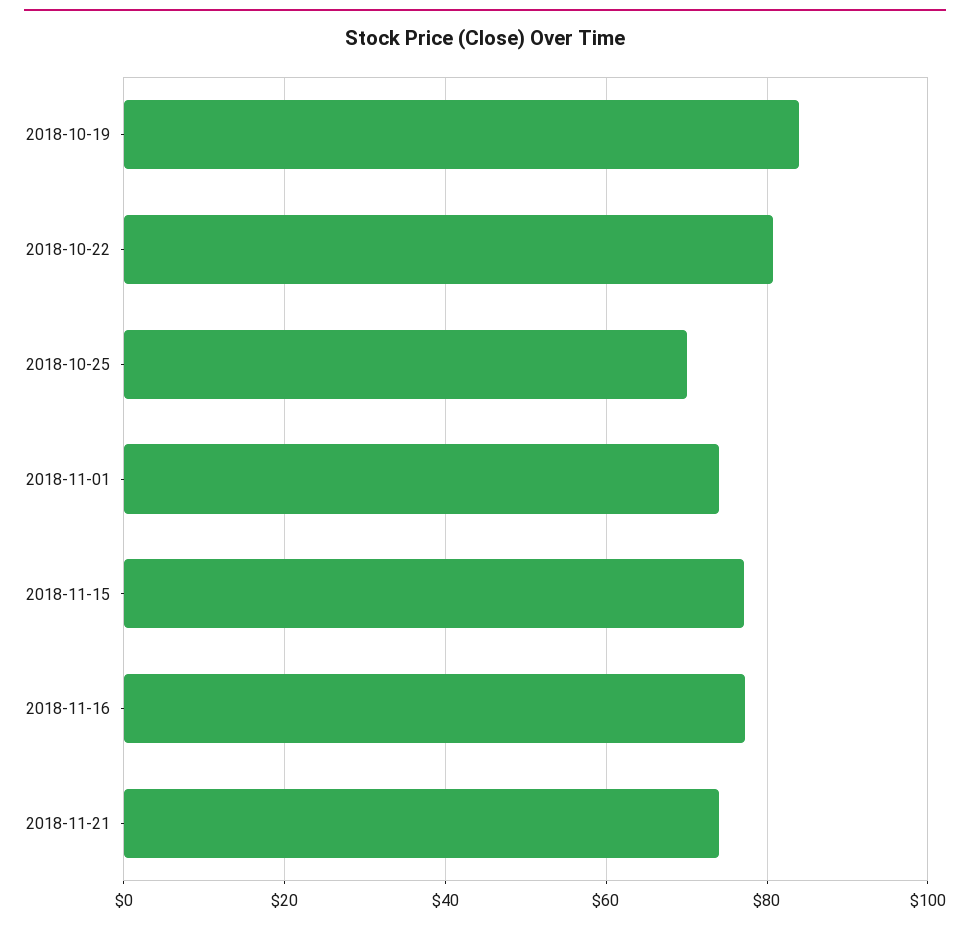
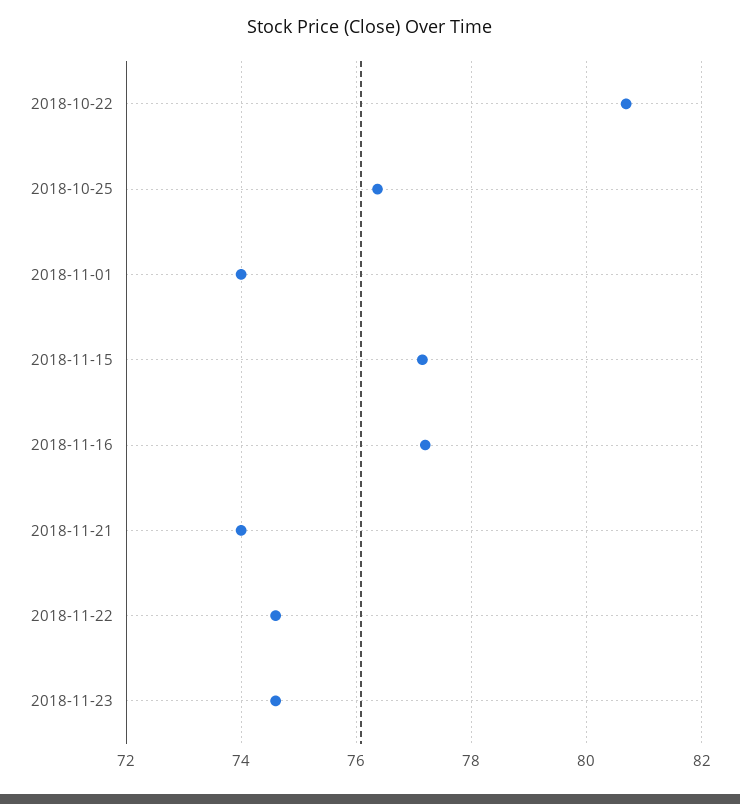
2018-10-19: 84 -> none
2018-10-25: 70 -> 76.4
2018-11-22: none -> 74.6
2018-11-23: none -> 74.6

